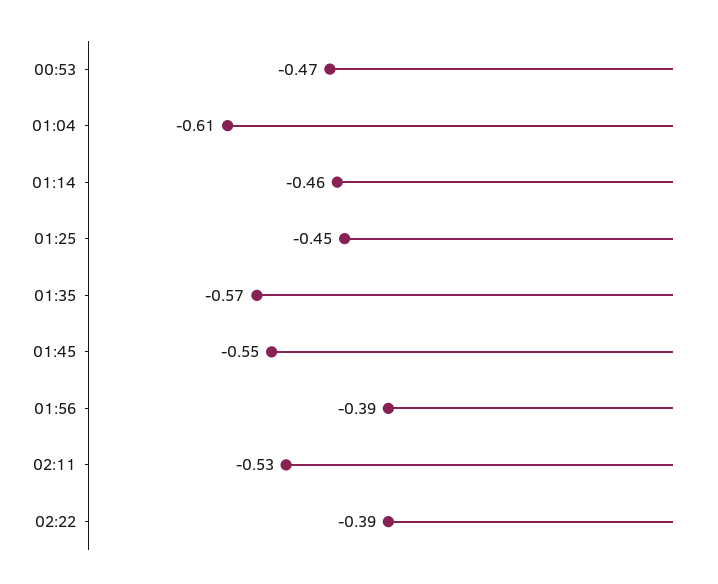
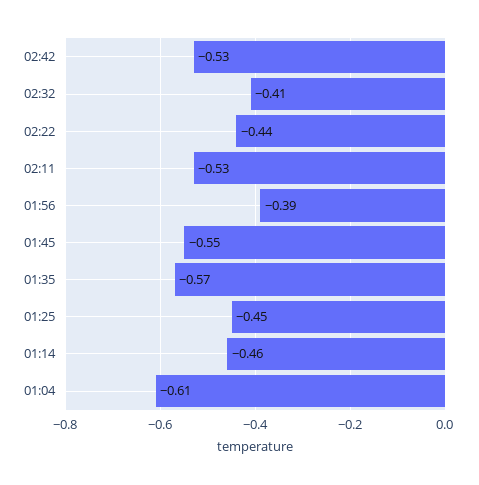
00:53: -0.47 -> none
02:22: -0.39 -> -0.44
02:42: none -> -0.53
02:32: none -> -0.41

